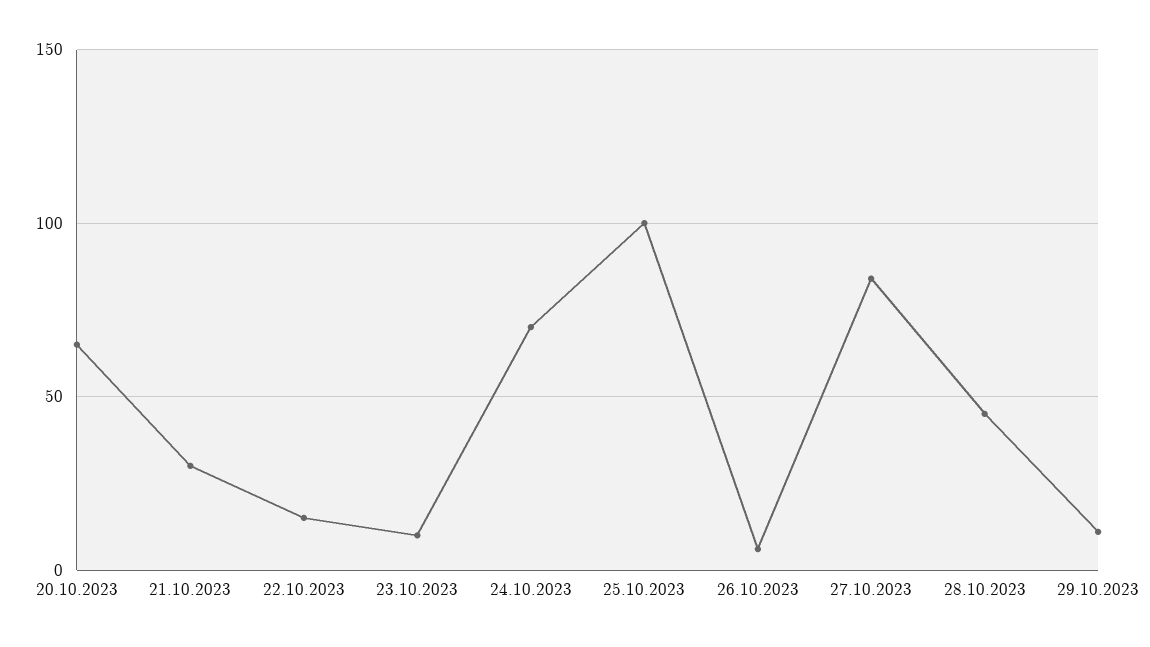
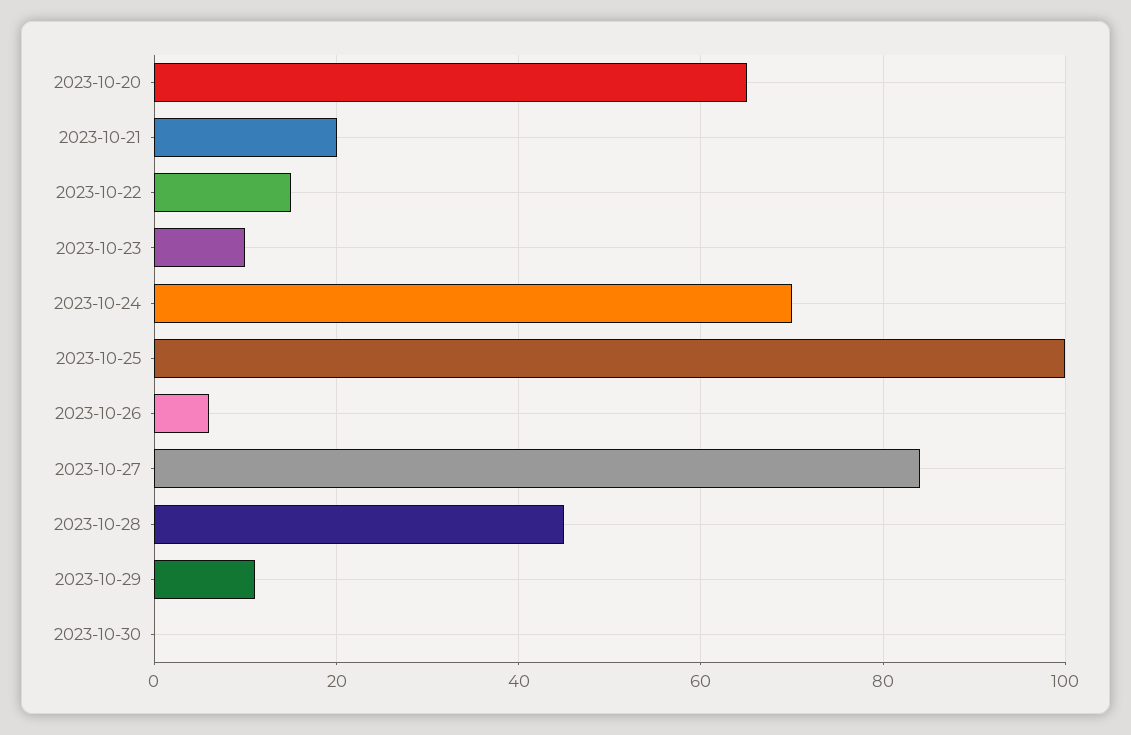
21.10.2023: 30 -> 20
2023-10-30: none -> 0

